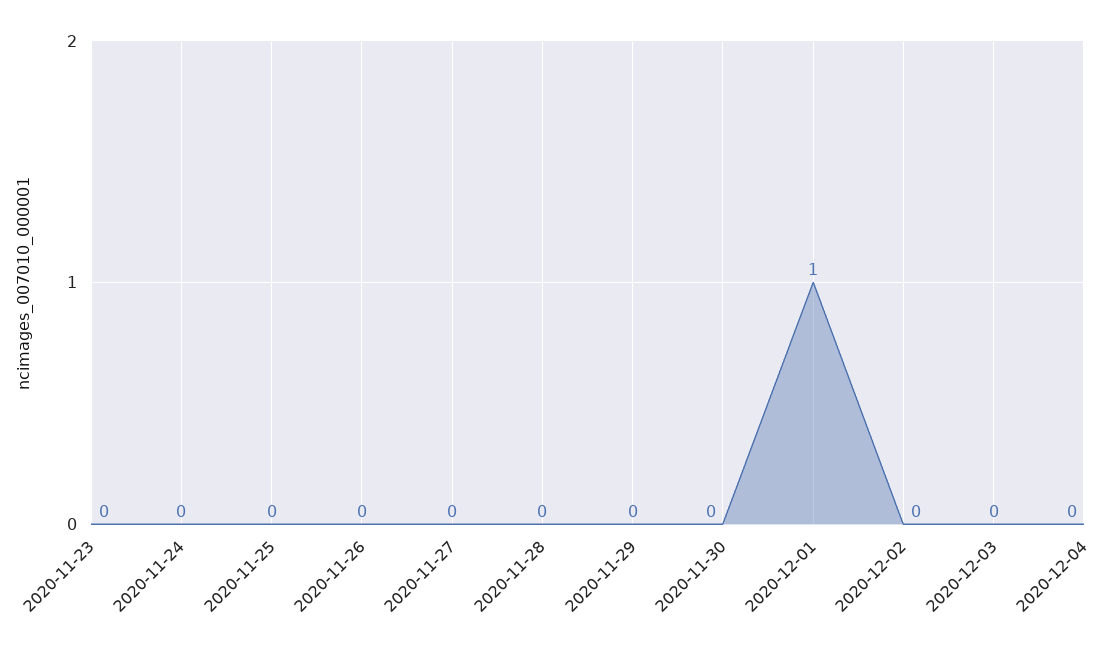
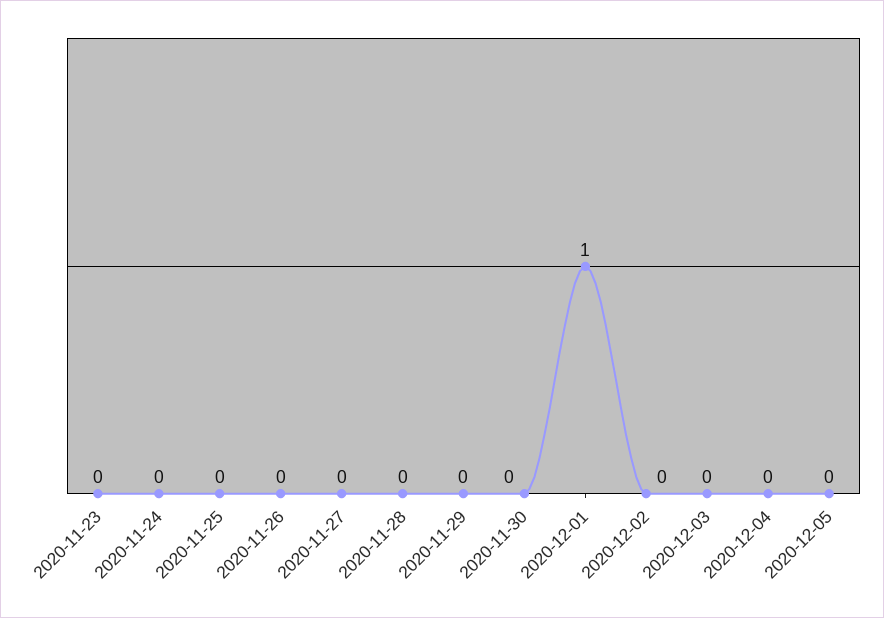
2020-12-05: none -> 0

